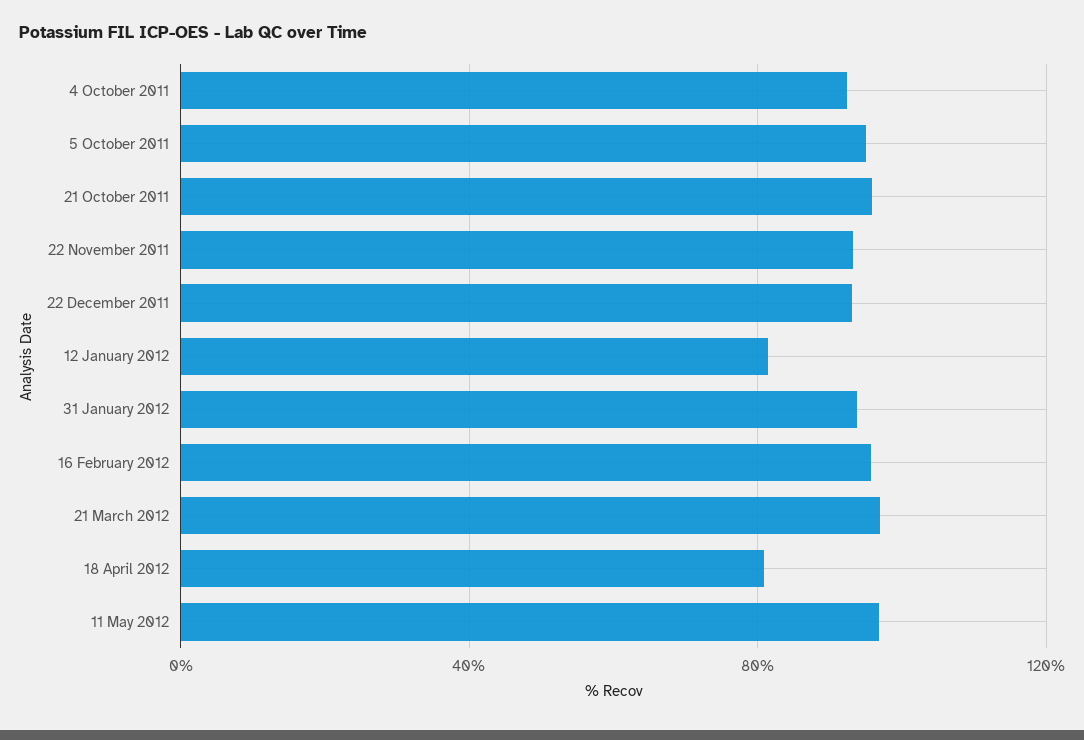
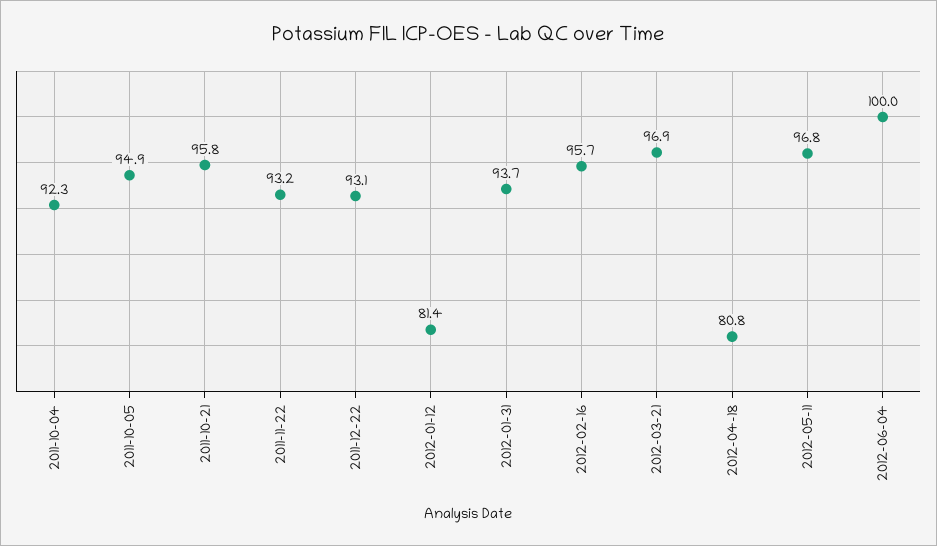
2012-06-04: none -> 100

